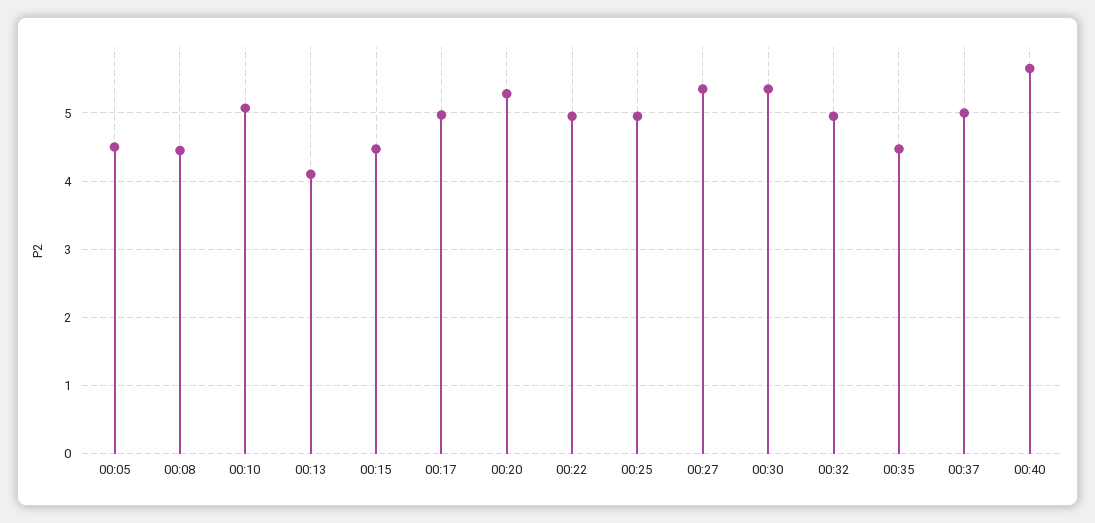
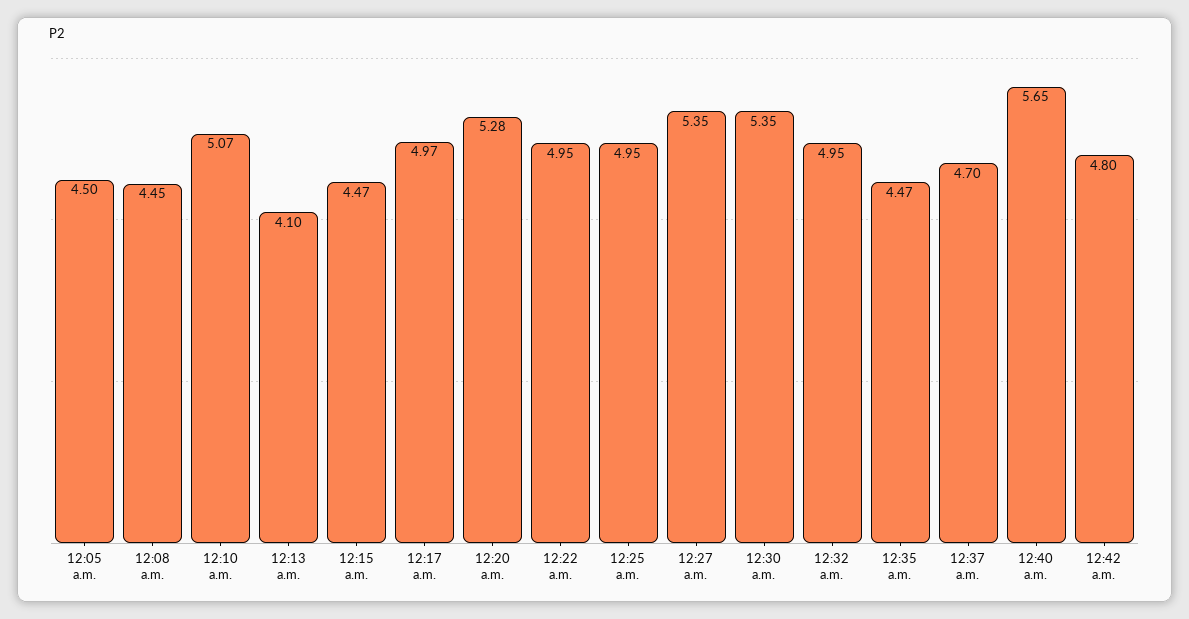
00:37: 5 -> 4.7
12:42 a.m.: none -> 4.8

